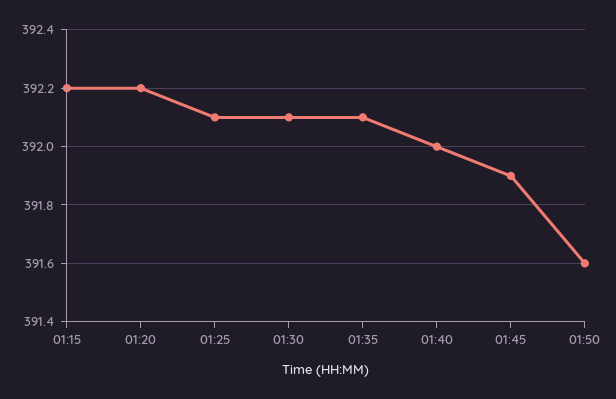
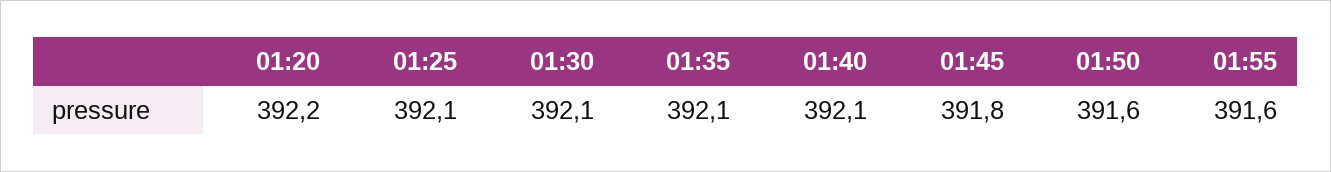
01:15: 392.2 -> none
01:40: 392 -> 392.1
01:45: 391.9 -> 391.8
01:55: none -> 391.6

